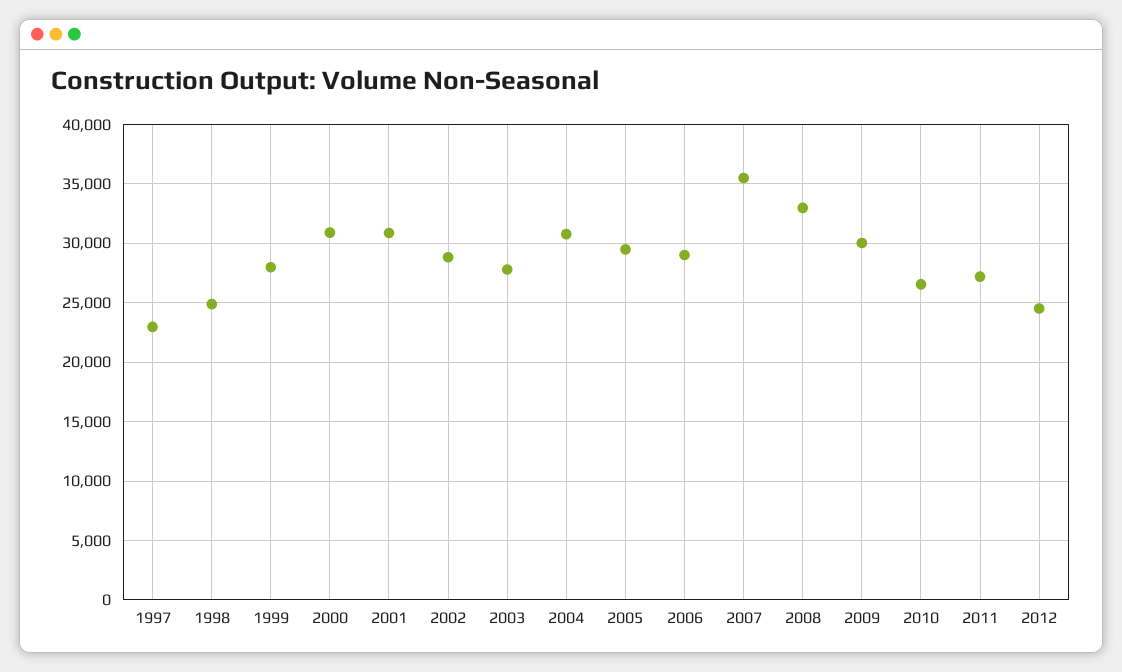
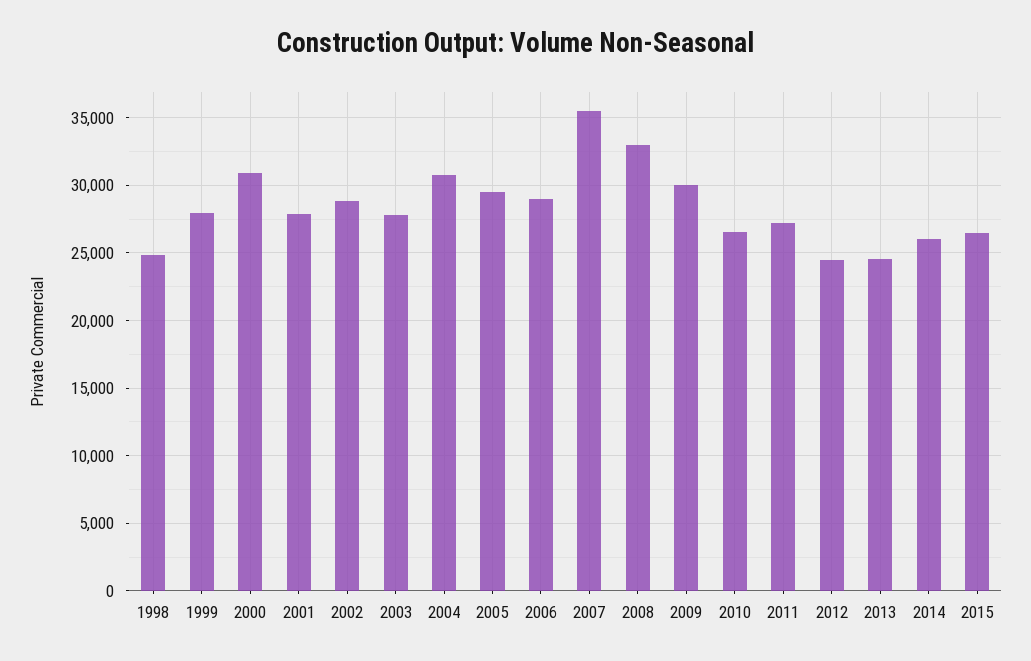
1997: 23000 -> none
2001: 31000 -> 28000
2013: none -> 24500
2014: none -> 26000
2015: none -> 26500

